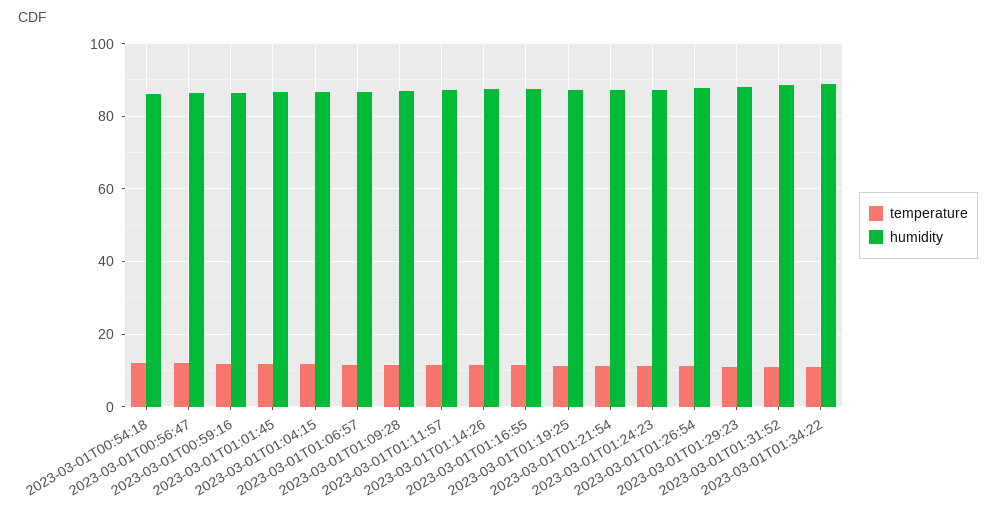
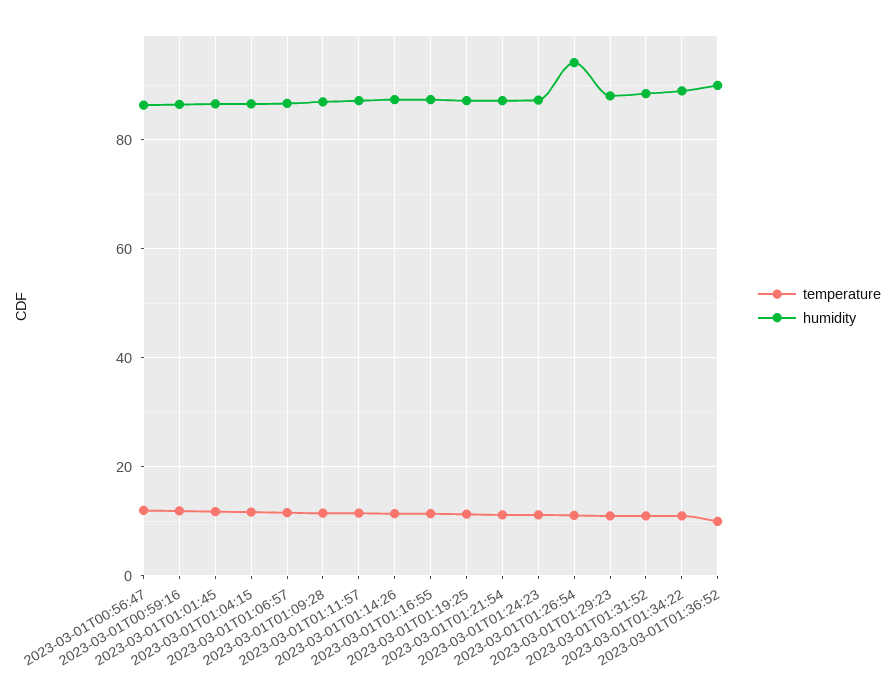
temperature, 2023-03-01T00:54:18: 12 -> none
humidity, 2023-03-01T00:54:18: 86 -> none
humidity, 2023-03-01T01:26:54: 88 -> 94
temperature, 2023-03-01T01:36:52: none -> 10
humidity, 2023-03-01T01:36:52: none -> 90

